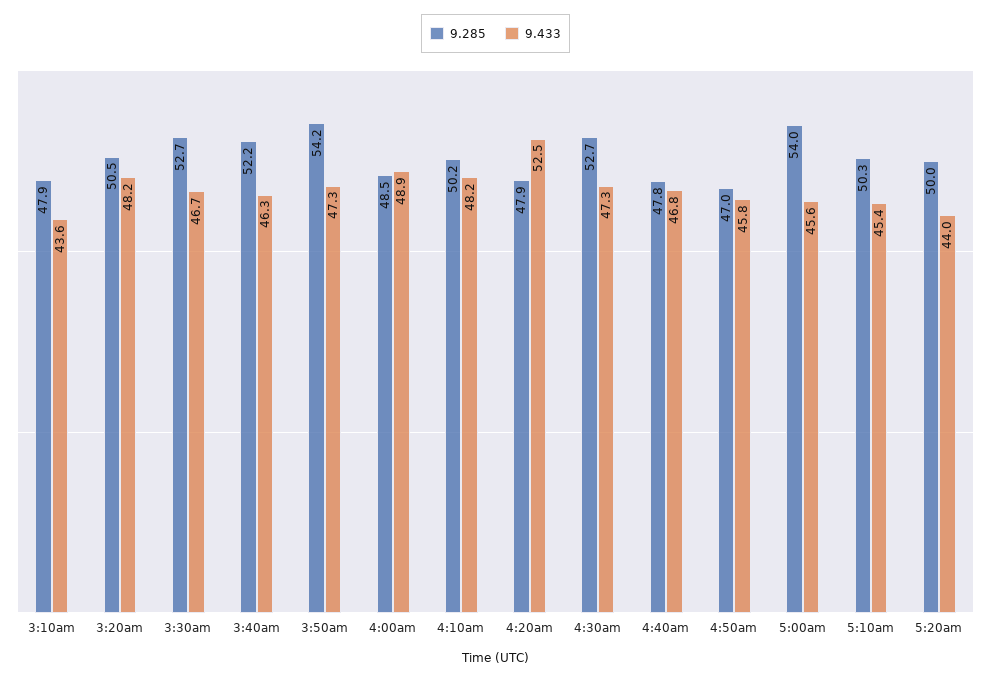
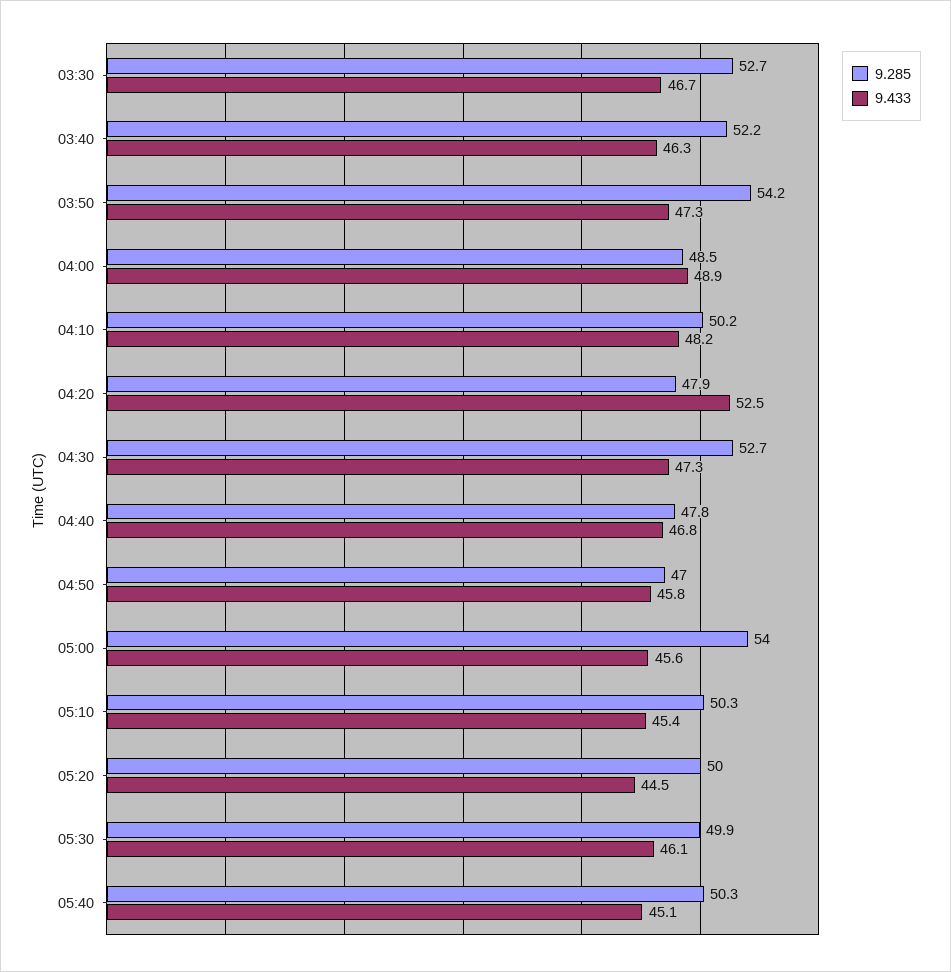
9.285, 3:10am: 47.9 -> none
9.433, 3:10am: 43.6 -> none
9.285, 3:20am: 50.5 -> none
9.433, 3:20am: 48.2 -> none
9.433, 5:20am: 44 -> 44.5
9.285, 05:30: none -> 49.9
9.433, 05:30: none -> 46.1
9.285, 05:40: none -> 50.3
9.433, 05:40: none -> 45.1

